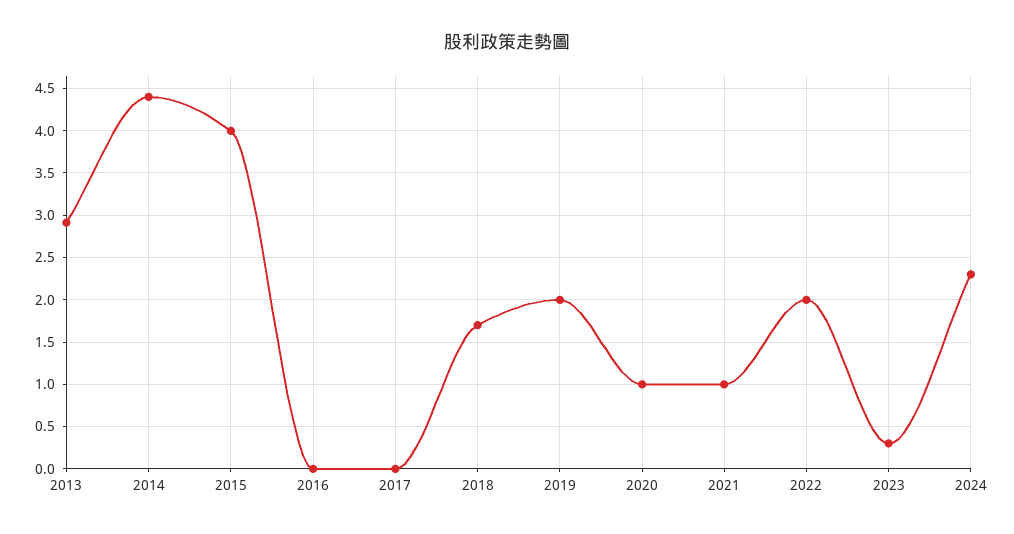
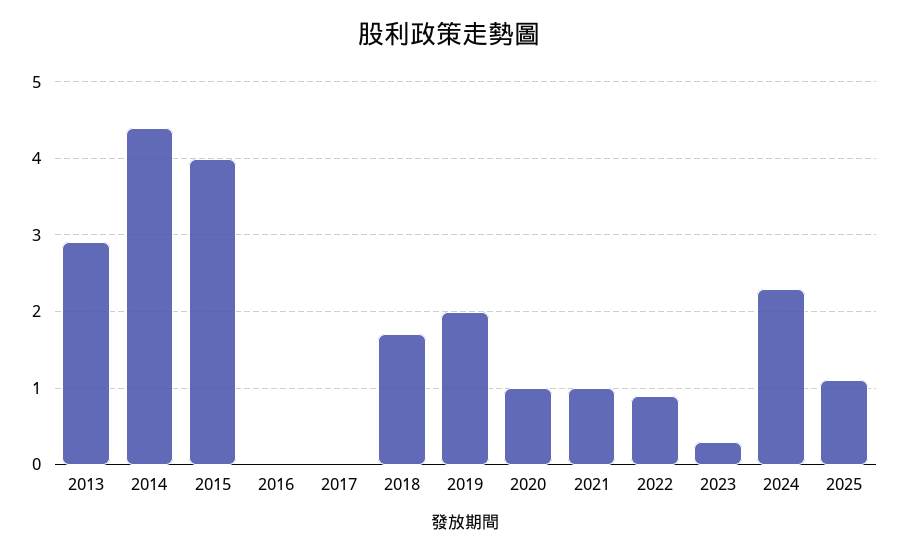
2022: 2 -> 0.9
2025: none -> 1.1

